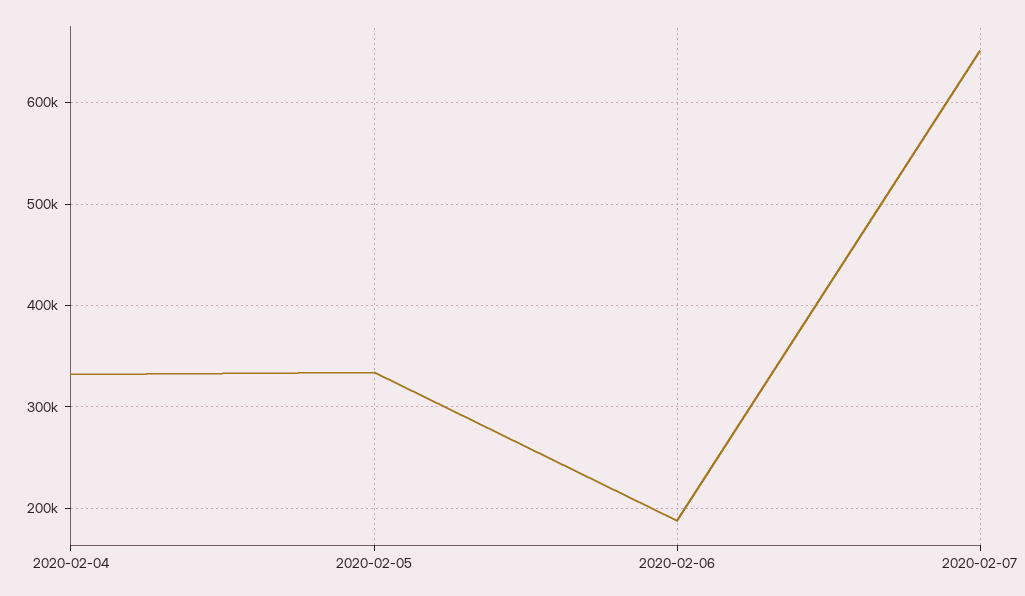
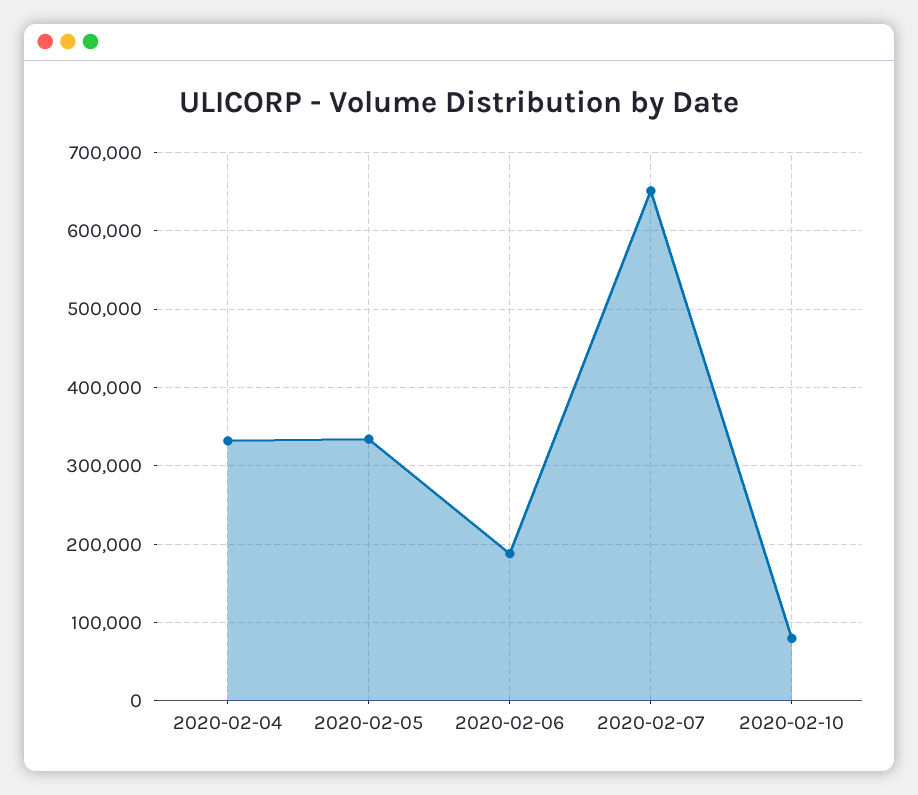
2020-02-10: none -> 80000

